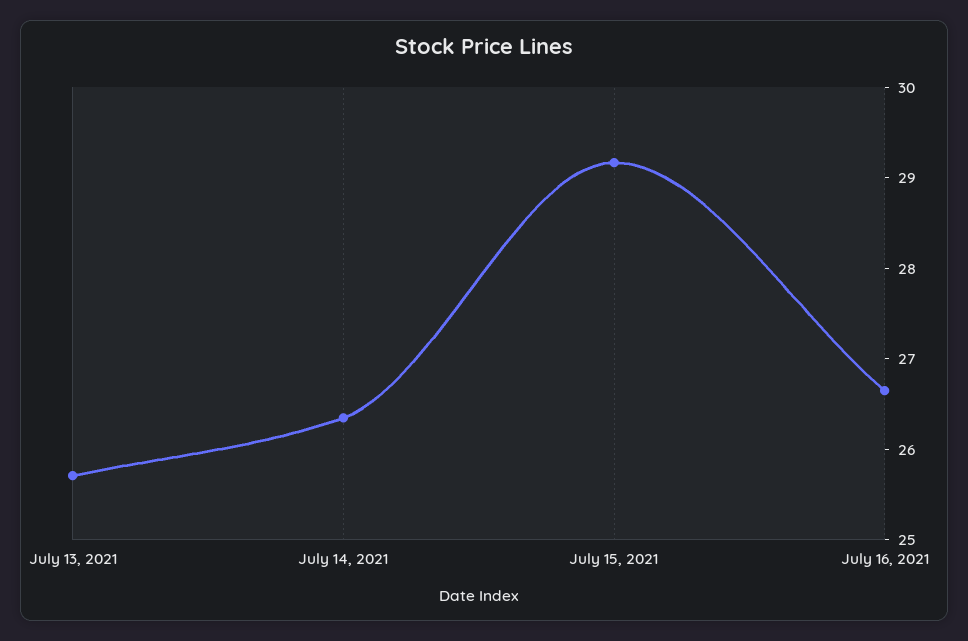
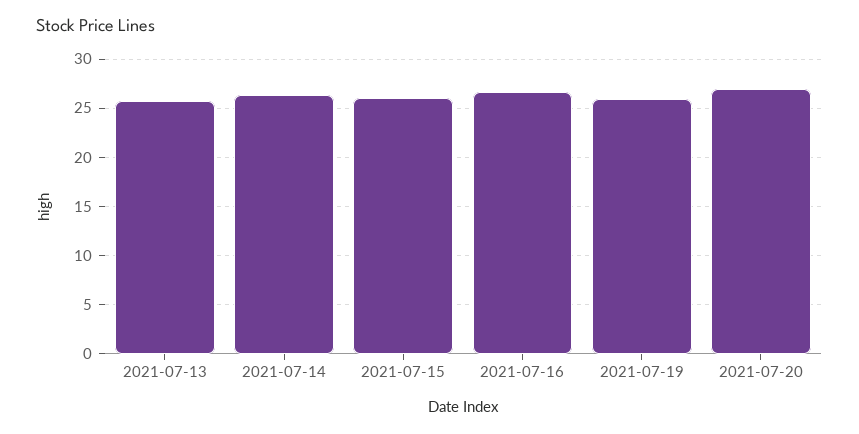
July 15, 2021: 29.2 -> 26
2021-07-19: none -> 26
2021-07-20: none -> 27

